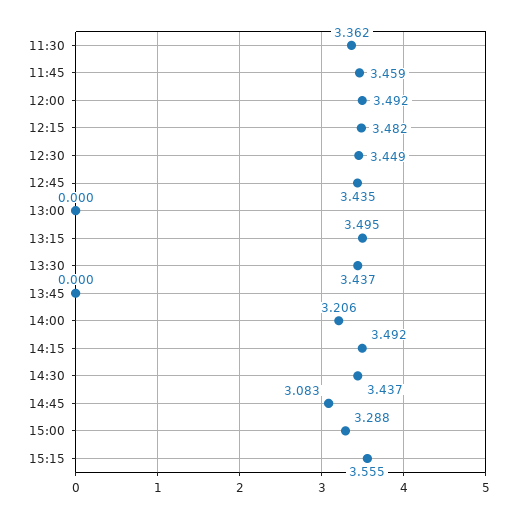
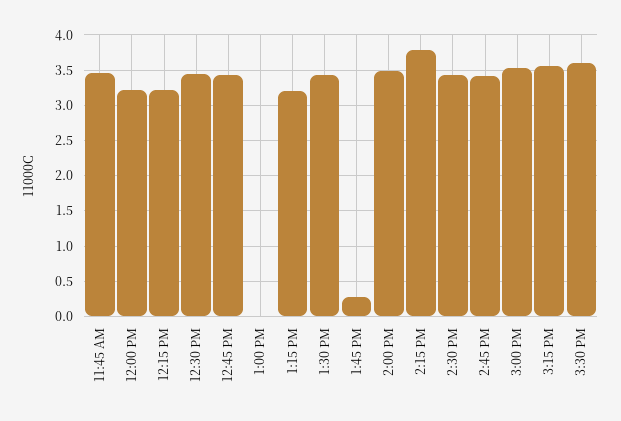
11:30: 3.362 -> none
12:00: 3.492 -> 3.2
12:15: 3.482 -> 3.2
13:15: 3.495 -> 3.2
13:45: 0 -> 0.3
14:00: 3.206 -> 3.5
14:15: 3.492 -> 3.8
14:45: 3.083 -> 3.4
15:00: 3.288 -> 3.5
3:30 PM: none -> 3.6

